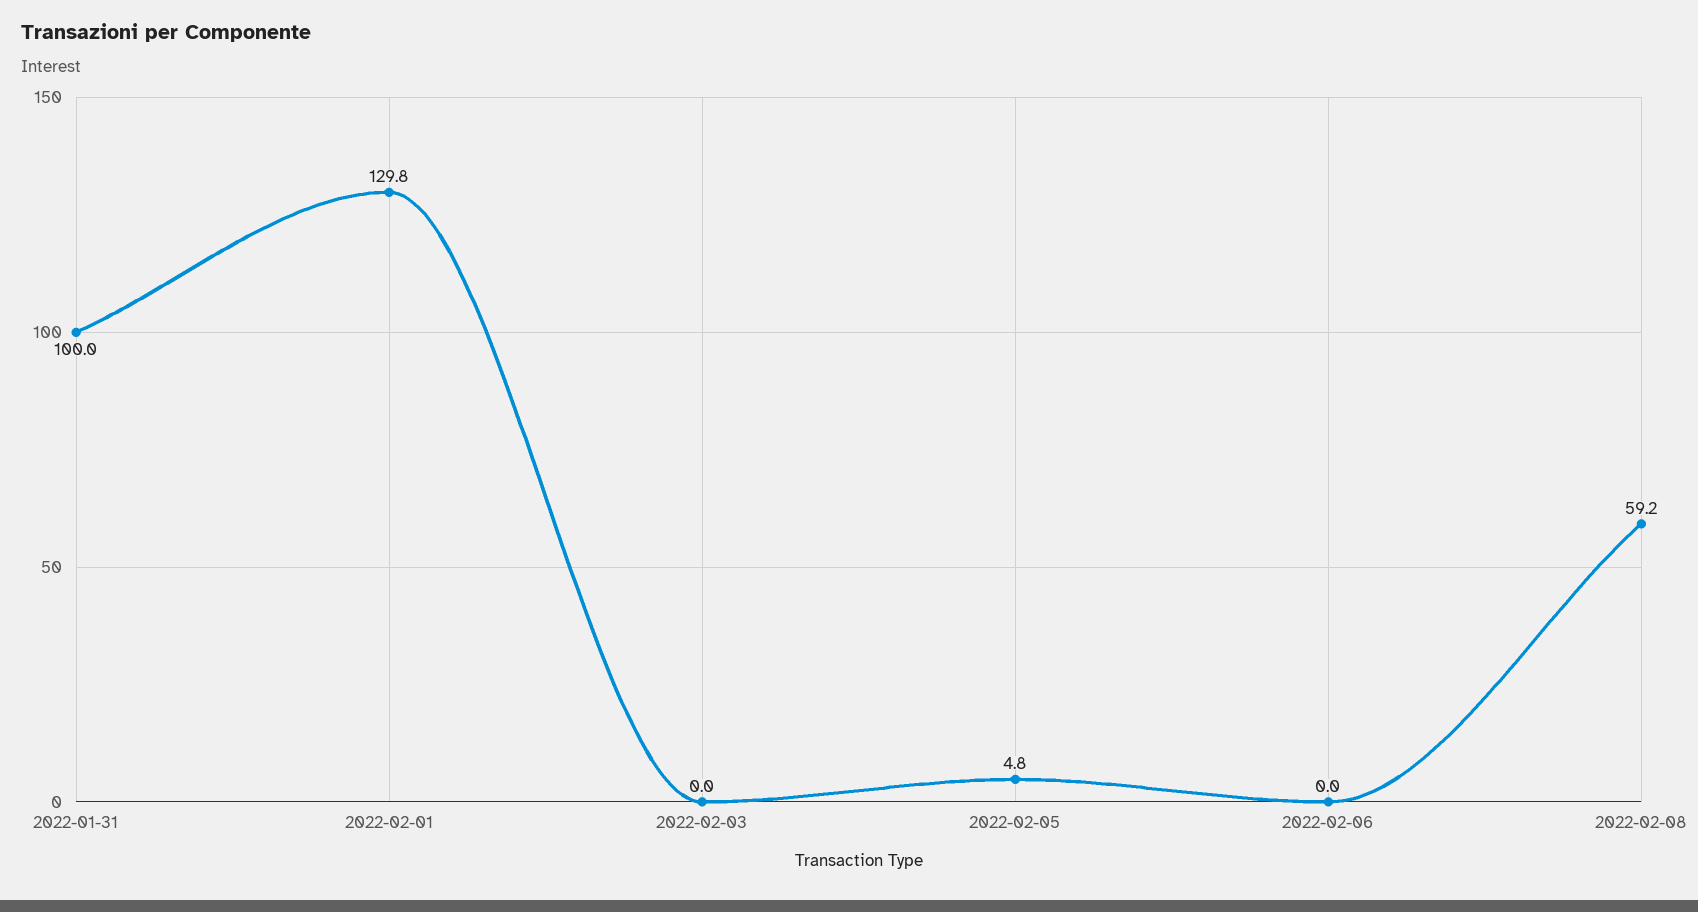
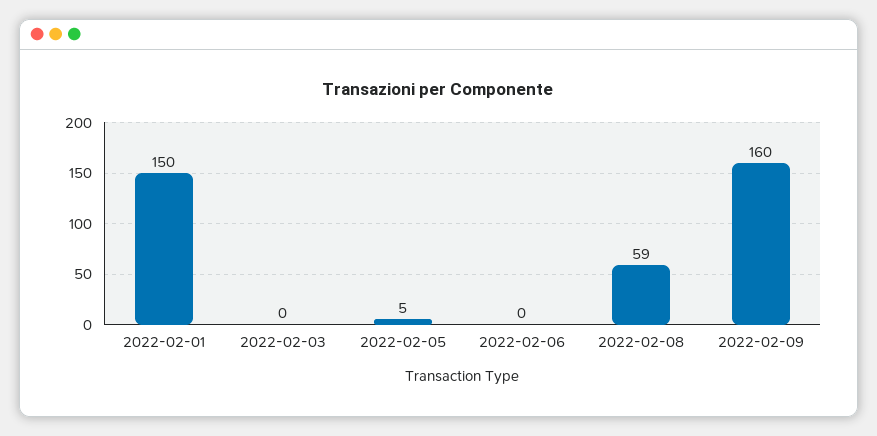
2022-01-31: 100 -> none
2022-02-01: 129.8 -> 150
2022-02-09: none -> 160

